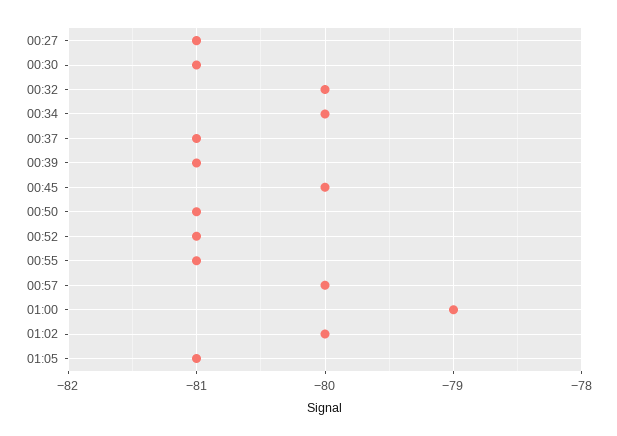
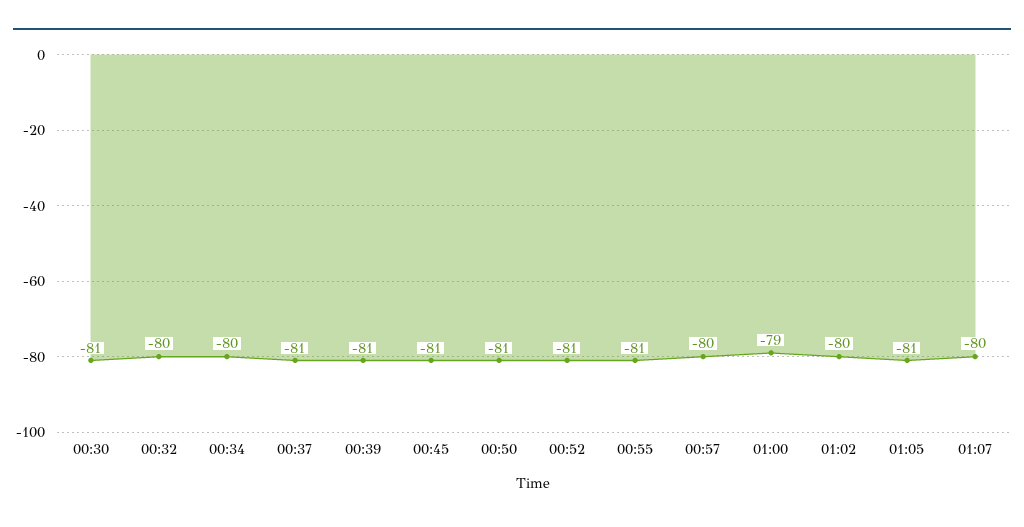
00:27: -81 -> none
00:45: -80 -> -81
01:07: none -> -80

